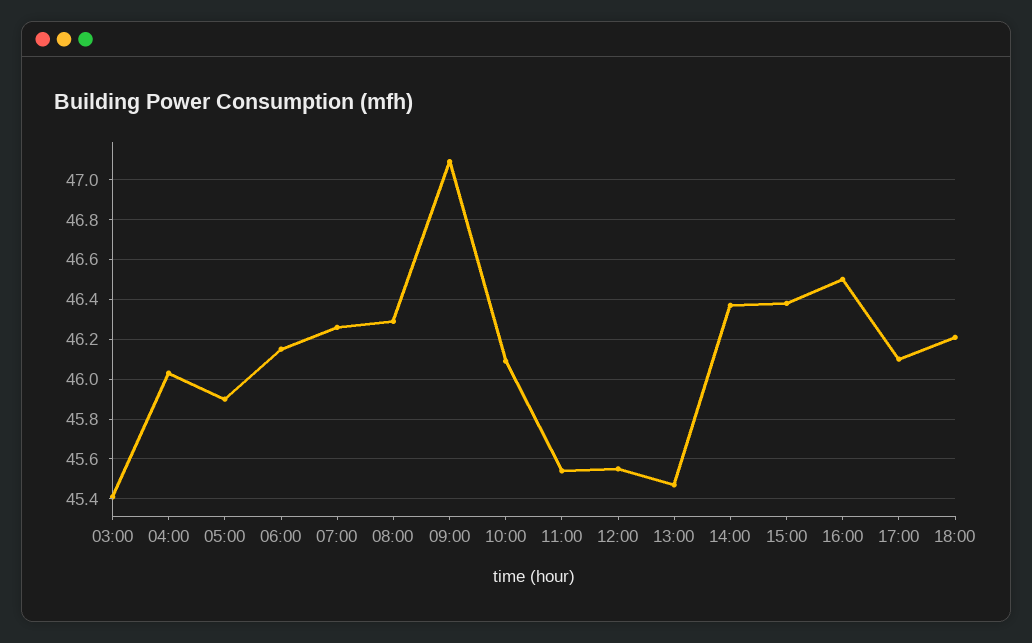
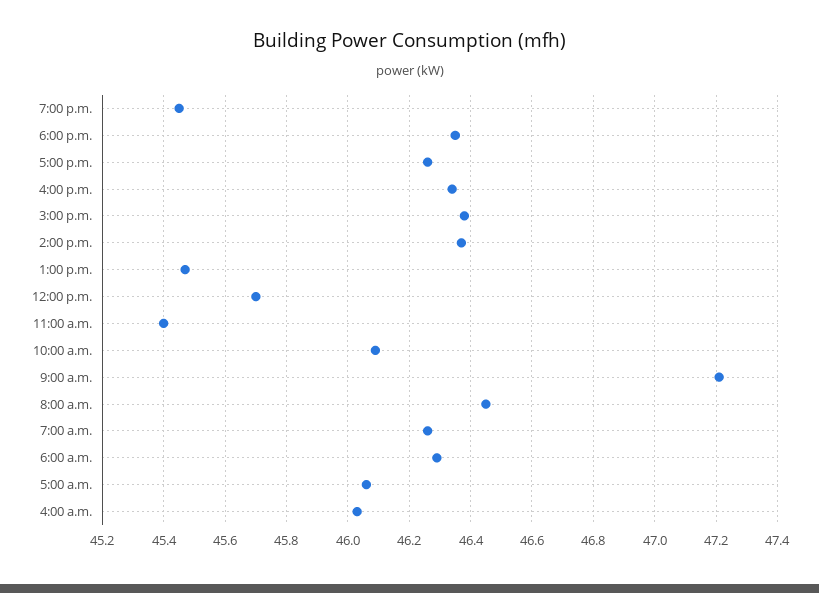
03:00: 45.4 -> none
05:00: 45.9 -> 46.05
06:00: 46.15 -> 46.3
08:00: 46.3 -> 46.45
09:00: 47.1 -> 47.2
11:00: 45.55 -> 45.4
12:00: 45.55 -> 45.7
16:00: 46.5 -> 46.35
17:00: 46.1 -> 46.25
18:00: 46.2 -> 46.35
7:00 p.m.: none -> 45.45

